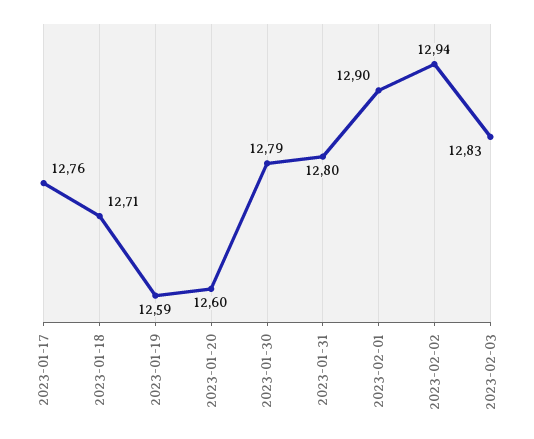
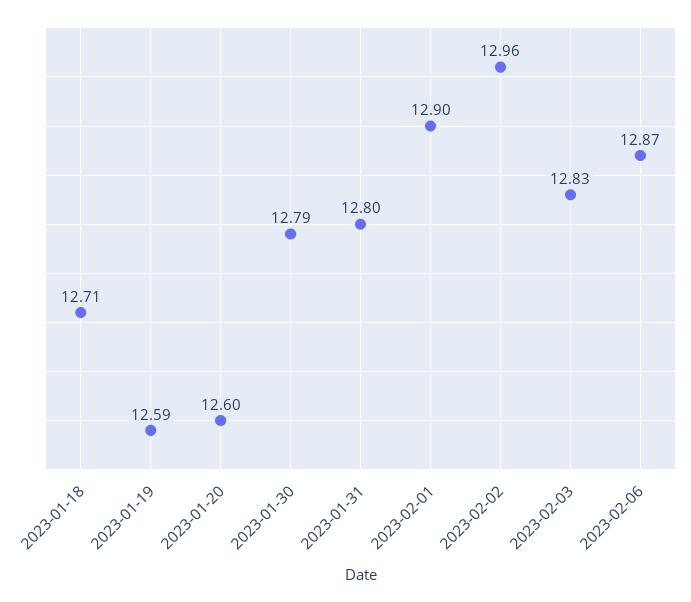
2023-01-17: 12.76 -> none
2023-02-02: 12.94 -> 12.96
2023-02-06: none -> 12.87

